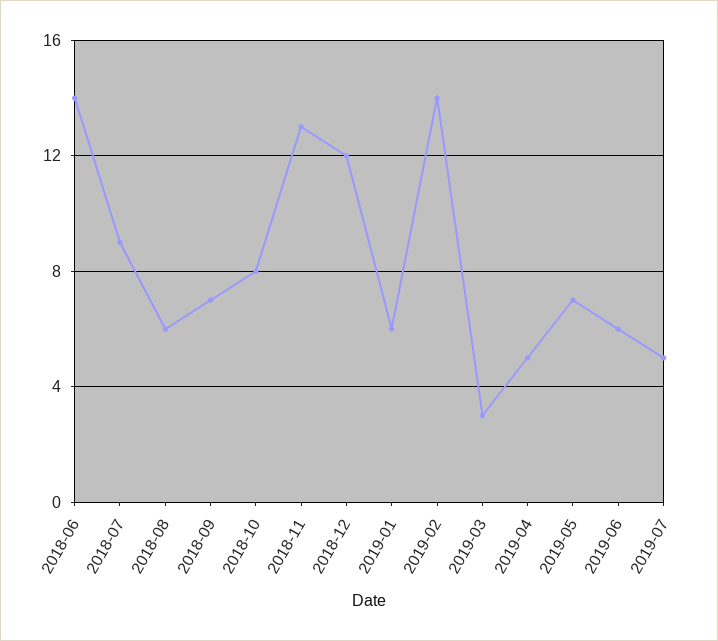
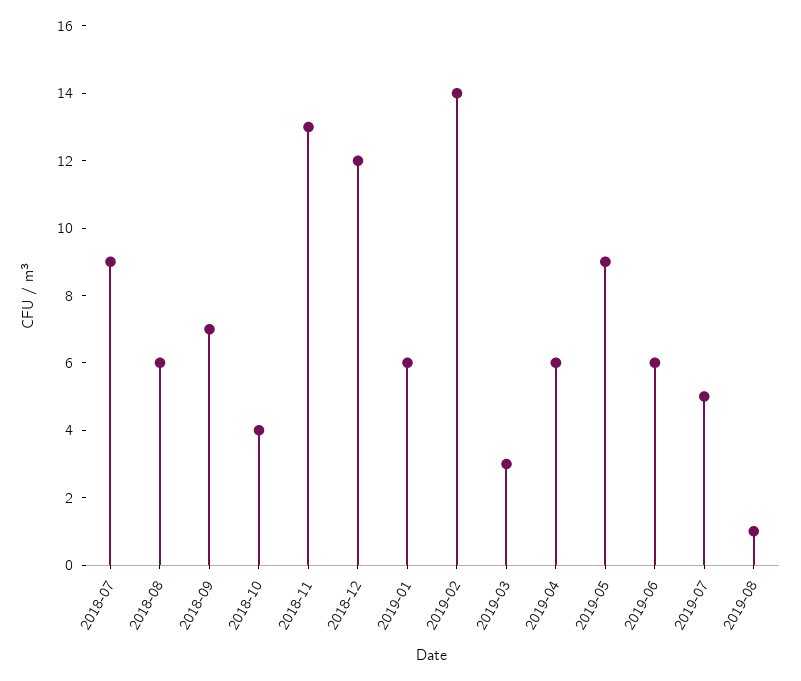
2018-06: 14 -> none
2018-10: 8 -> 4
2019-04: 5 -> 6
2019-05: 7 -> 9
2019-08: none -> 1

